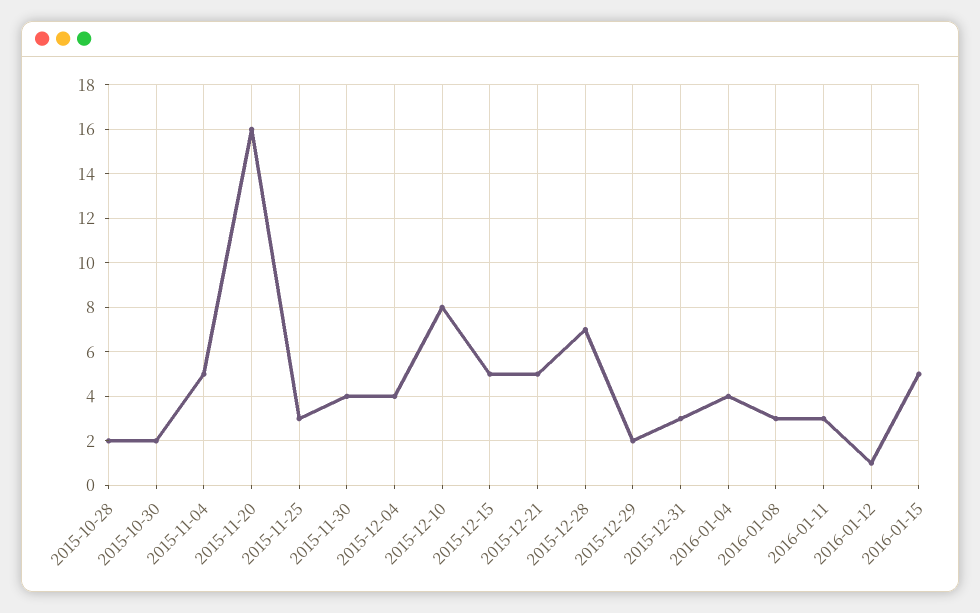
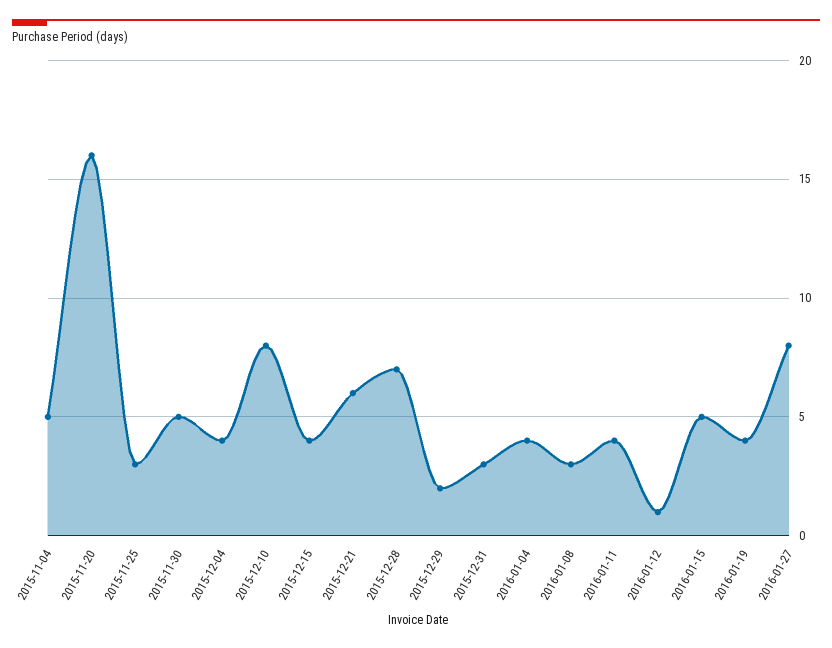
2015-10-28: 2 -> none
2015-10-30: 2 -> none
2015-11-30: 4 -> 5
2015-12-15: 5 -> 4
2015-12-21: 5 -> 6
2016-01-11: 3 -> 4
2016-01-19: none -> 4
2016-01-27: none -> 8

